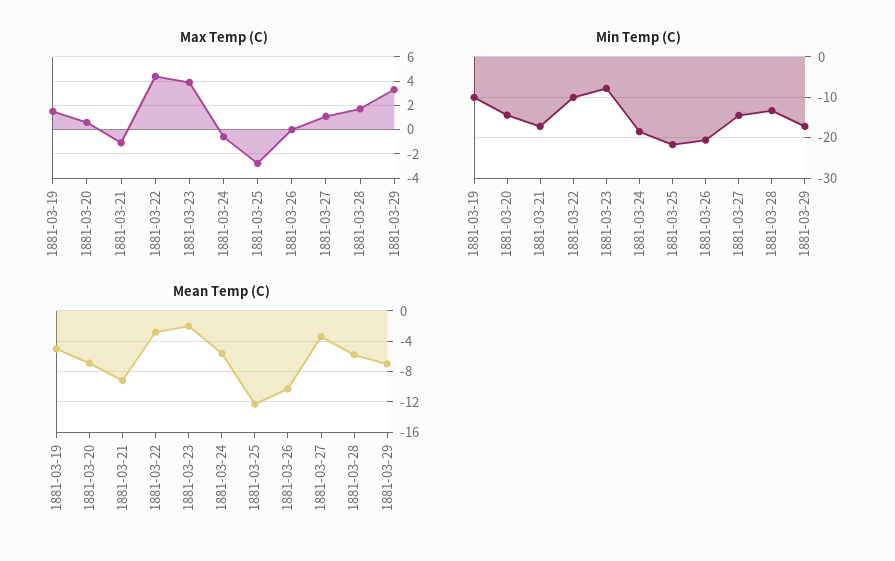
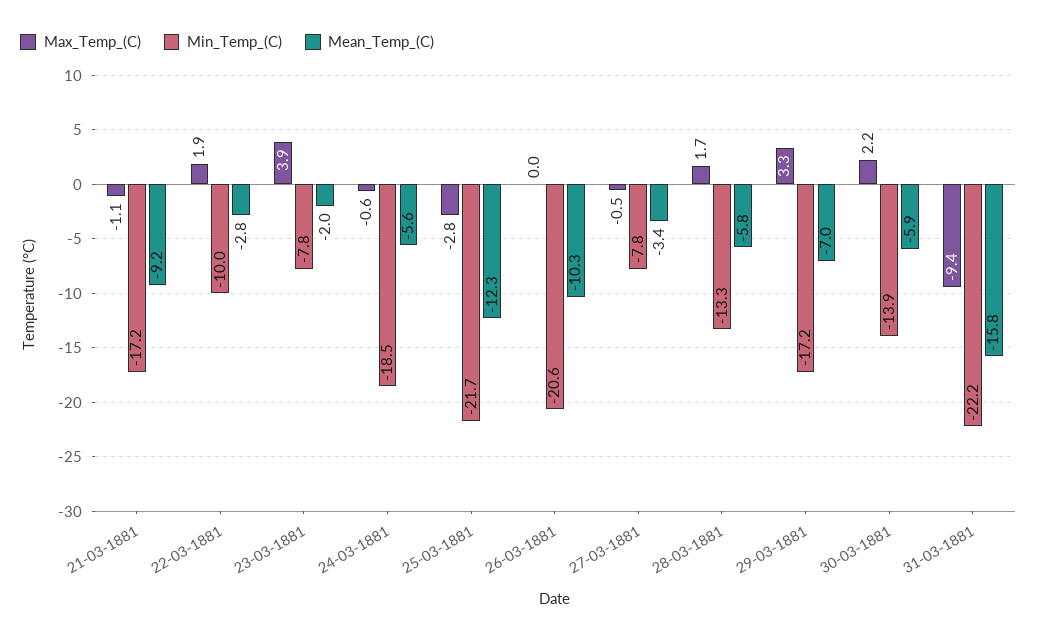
Max Temp (C), 1881-03-19: 1.5 -> none
Max Temp (C), 1881-03-20: 0.5 -> none
Max Temp (C), 1881-03-22: 4.5 -> 1.9
Max Temp (C), 1881-03-27: 1 -> -0.5
Min Temp (C), 1881-03-19: -10 -> none
Min Temp (C), 1881-03-20: -14 -> none
Min Temp (C), 1881-03-27: -14 -> -7.8
Mean Temp (C), 1881-03-19: -5 -> none
Mean Temp (C), 1881-03-20: -7 -> none
Max Temp (C), 30-03-1881: none -> 2.2
Min Temp (C), 30-03-1881: none -> -13.9
Mean Temp (C), 30-03-1881: none -> -5.9
Max Temp (C), 31-03-1881: none -> -9.4
Min Temp (C), 31-03-1881: none -> -22.2
Mean Temp (C), 31-03-1881: none -> -15.8

